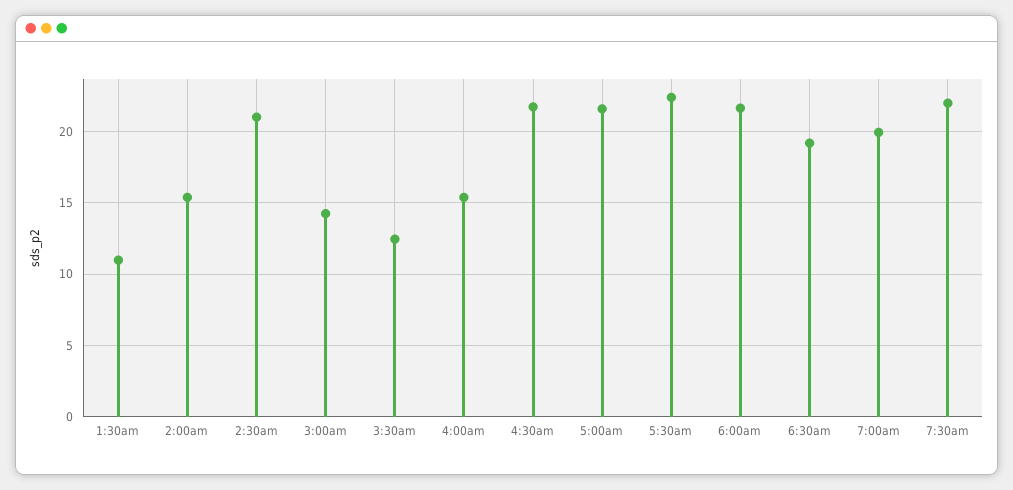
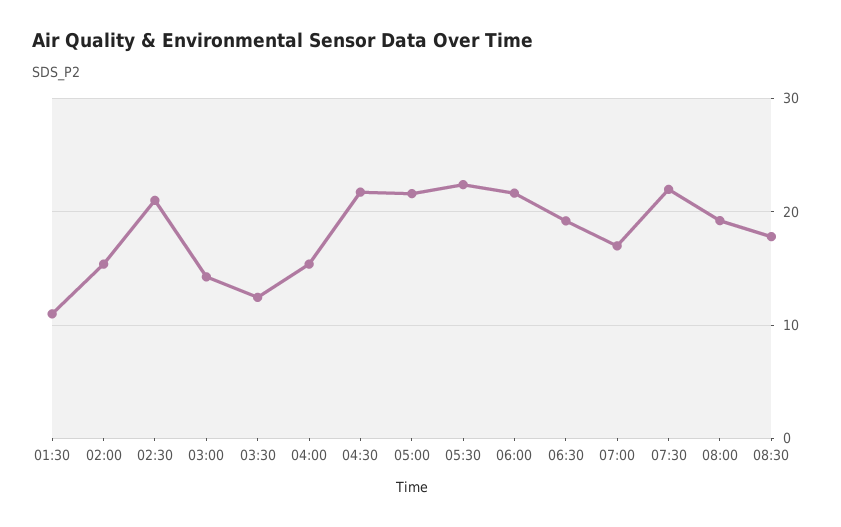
7:00am: 20 -> 17
08:00: none -> 19
08:30: none -> 18

